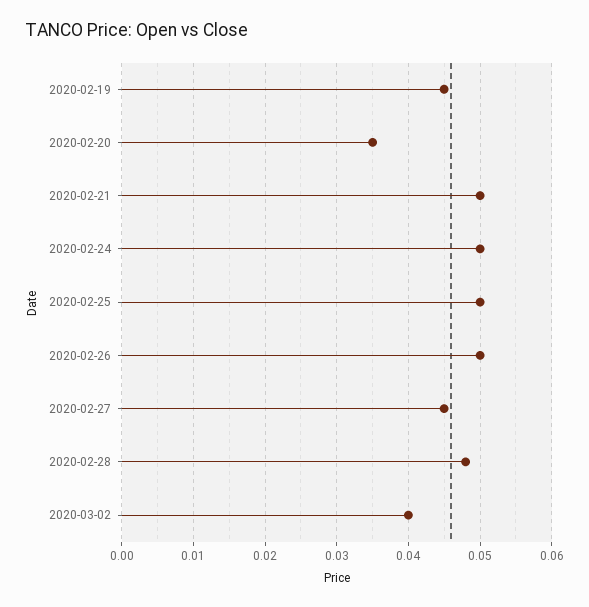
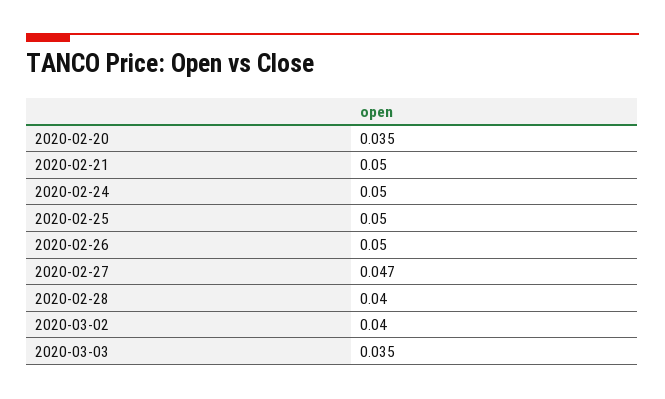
2020-02-19: 0.045 -> none
2020-02-27: 0.045 -> 0.047
2020-02-28: 0.048 -> 0.04
2020-03-03: none -> 0.035

